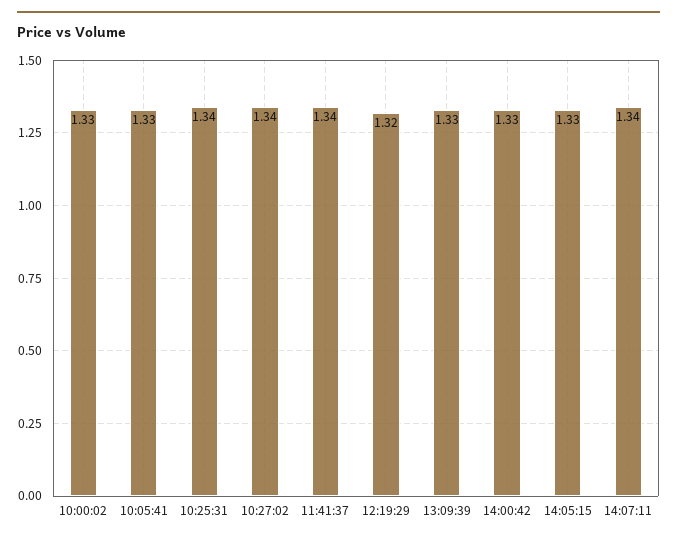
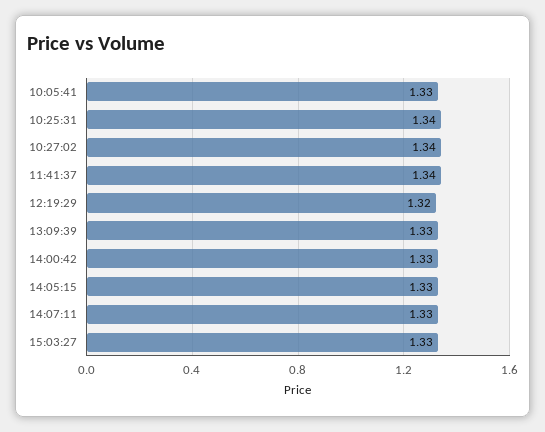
10:00:02: 1.33 -> none
14:07:11: 1.34 -> 1.33
15:03:27: none -> 1.33

